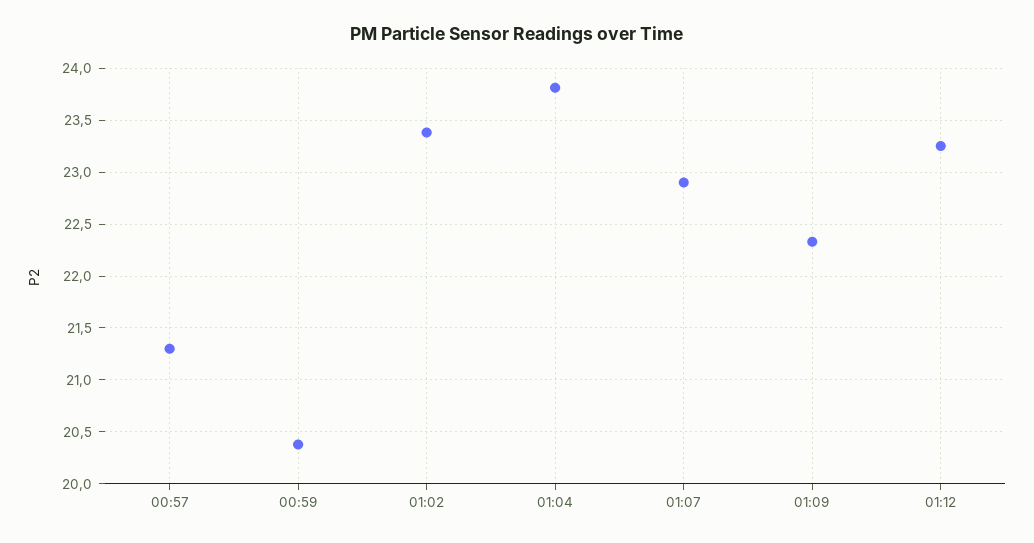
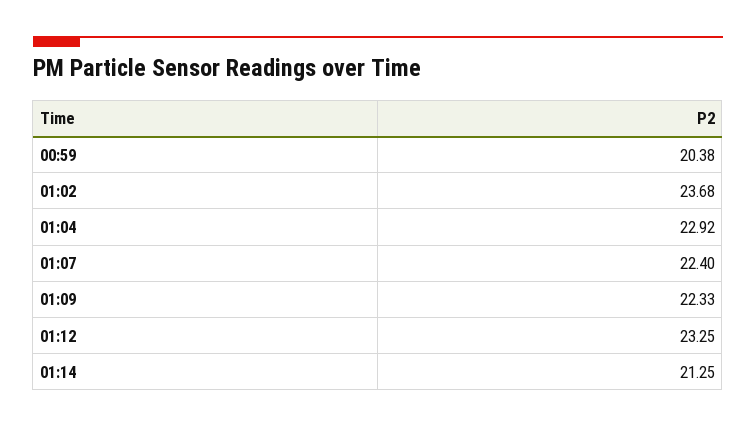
00:57: 21.3 -> none
01:02: 23.4 -> 23.68
01:04: 23.8 -> 22.92
01:07: 22.9 -> 22.4
01:14: none -> 21.25

